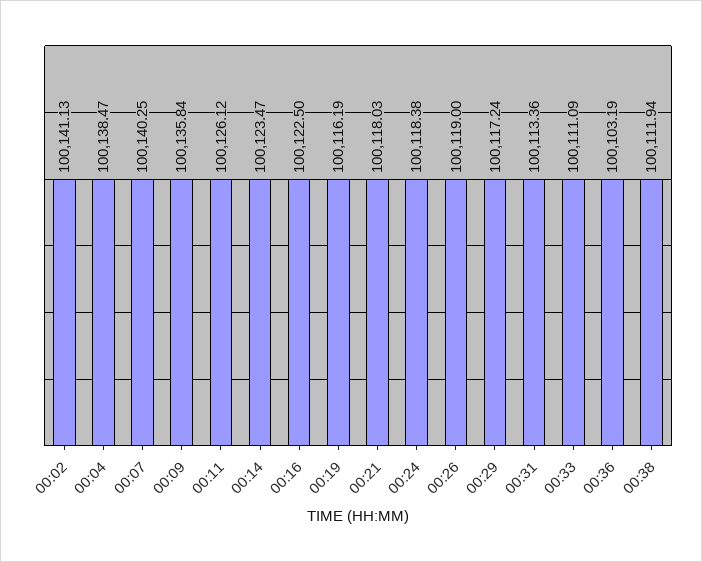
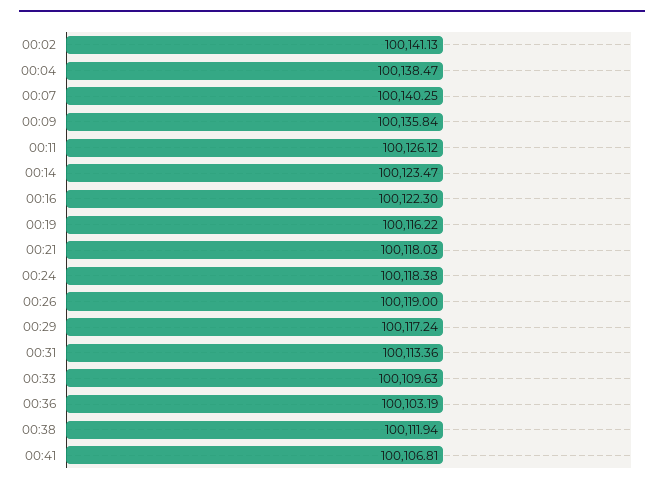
00:16: 100122.5 -> 100122.3
00:19: 100116.19 -> 100116.22
00:33: 100111.09 -> 100109.63
00:41: none -> 100106.81

